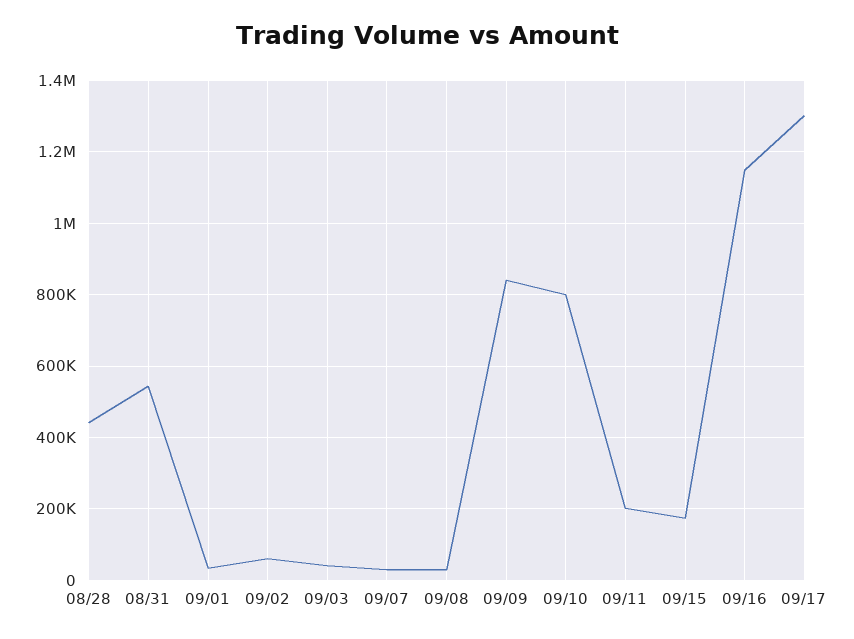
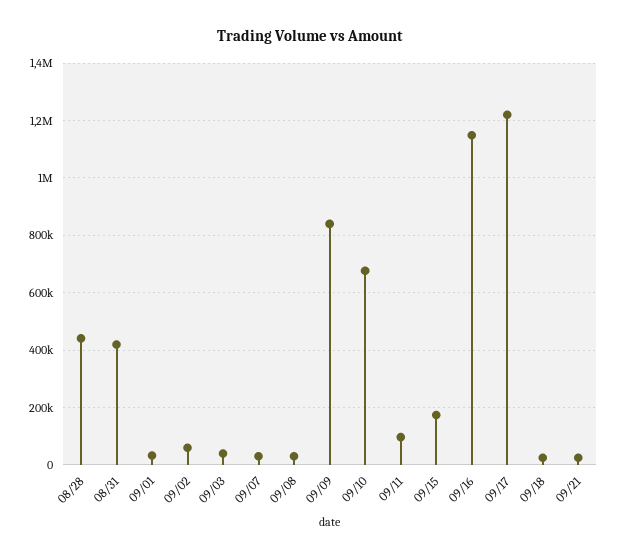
08/31: 540000 -> 425000
09/10: 800000 -> 675000
09/11: 200000 -> 100000
09/17: 1300000 -> 1225000
09/18: none -> 25000
09/21: none -> 25000

